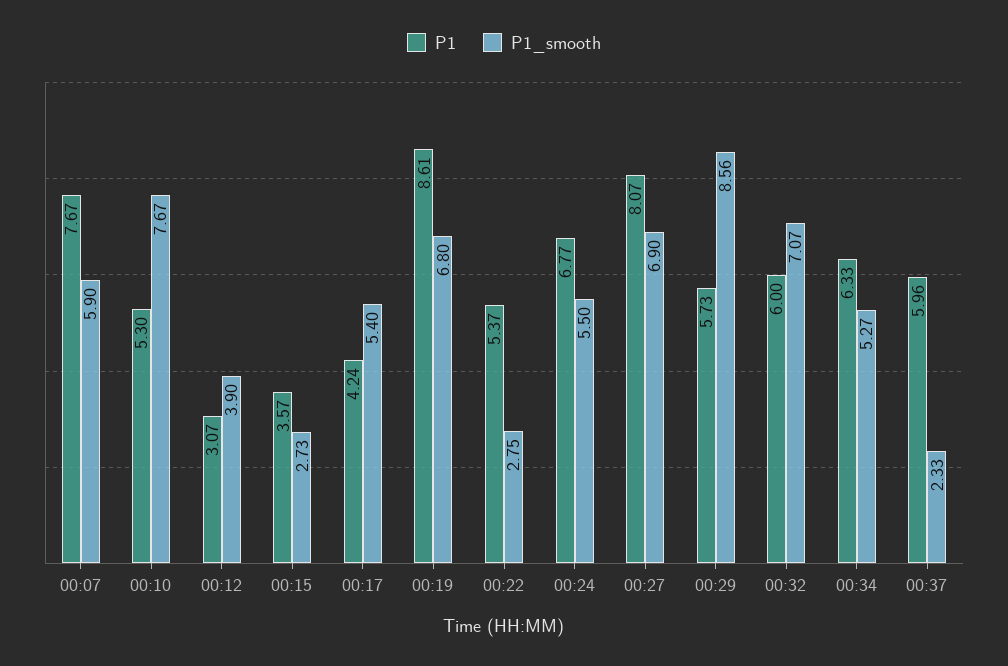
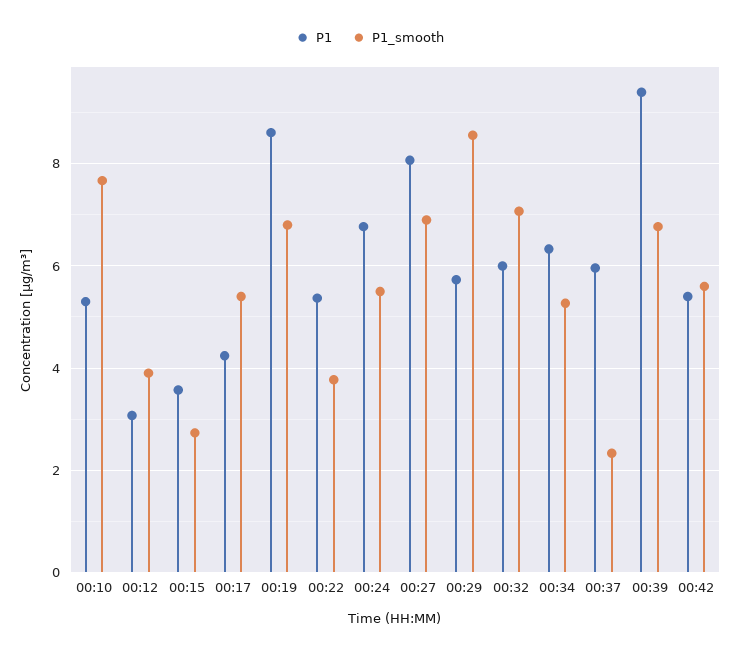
P1, 00:07: 7.67 -> none
P1_smooth, 00:07: 5.9 -> none
P1_smooth, 00:22: 2.75 -> 3.8
P1, 00:39: none -> 9.4
P1_smooth, 00:39: none -> 6.8
P1, 00:42: none -> 5.4
P1_smooth, 00:42: none -> 5.6

